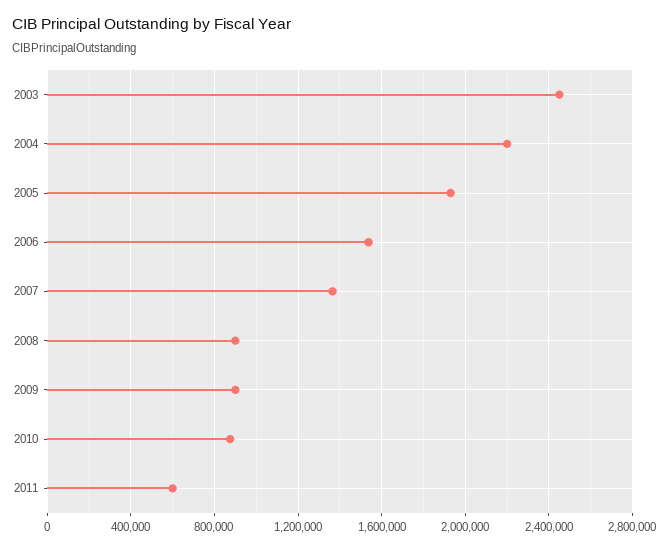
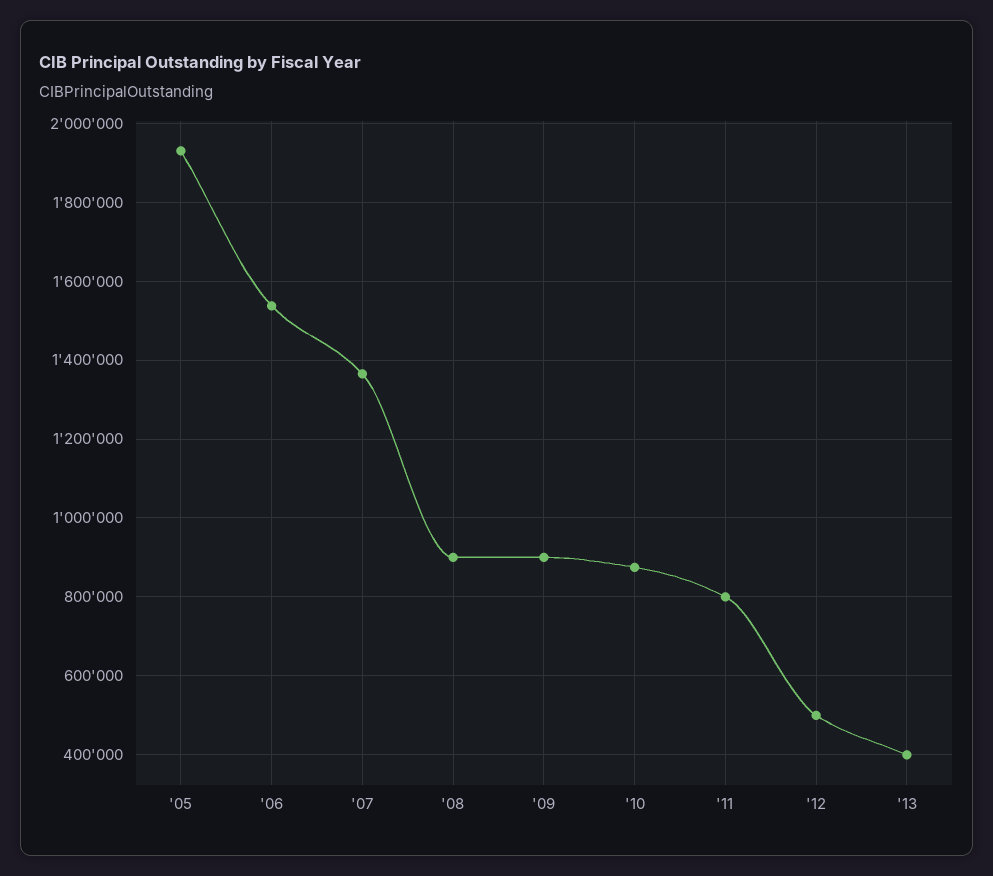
2003: 2450000 -> none
2004: 2200000 -> none
2011: 600000 -> 800000
'12: none -> 500000
'13: none -> 400000

